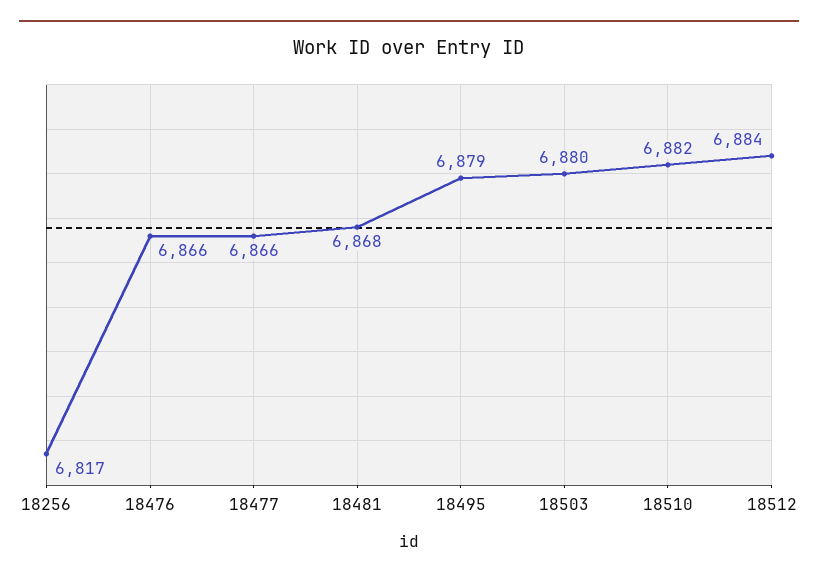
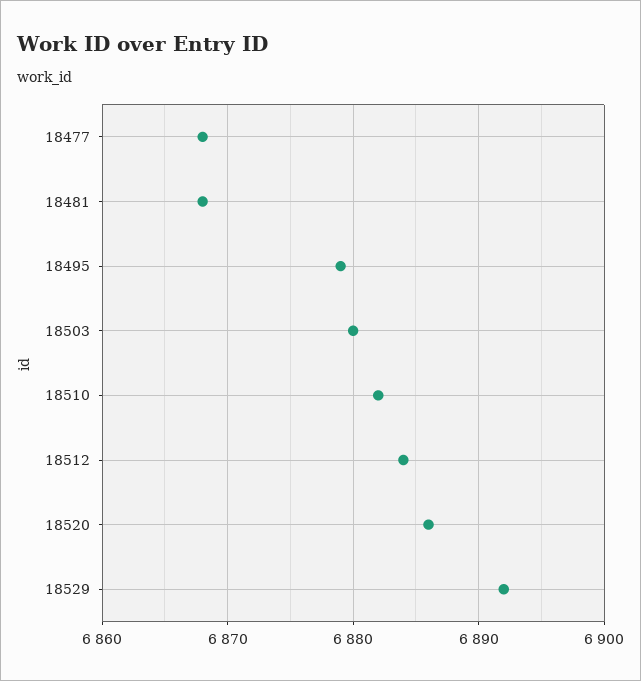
18256: 6817 -> none
18476: 6866 -> none
18477: 6866 -> 6868
18520: none -> 6886
18529: none -> 6892

